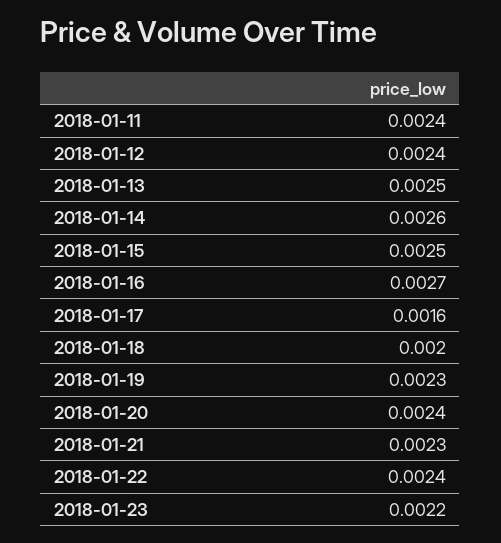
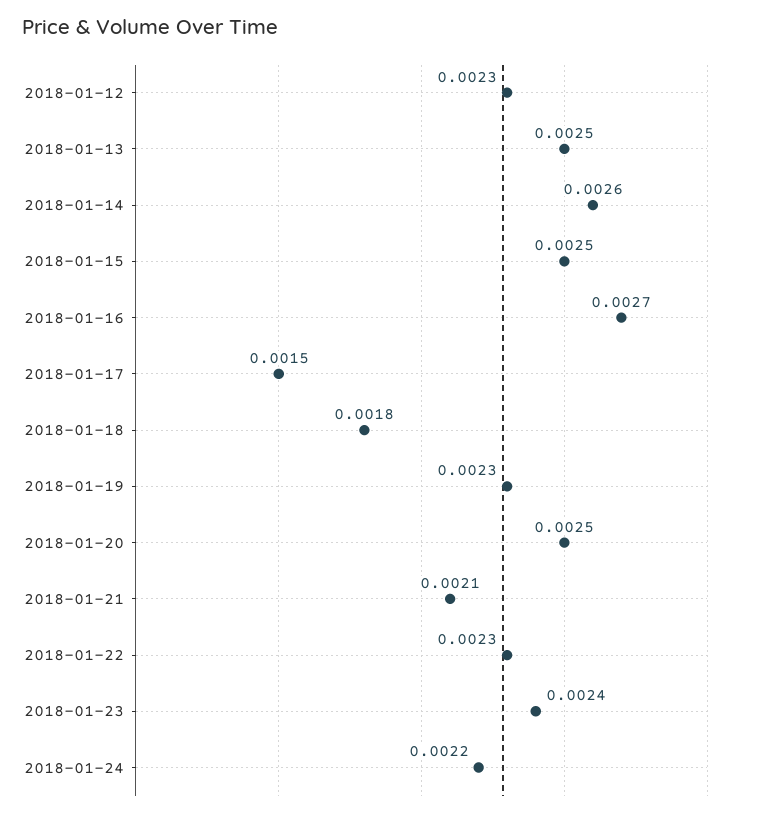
2018-01-11: 0.0024 -> none
2018-01-12: 0.0024 -> 0.0023
2018-01-17: 0.0016 -> 0.0015
2018-01-18: 0.002 -> 0.0018
2018-01-20: 0.0024 -> 0.0025
2018-01-21: 0.0023 -> 0.0021
2018-01-22: 0.0024 -> 0.0023
2018-01-23: 0.0022 -> 0.0024
2018-01-24: none -> 0.0022

